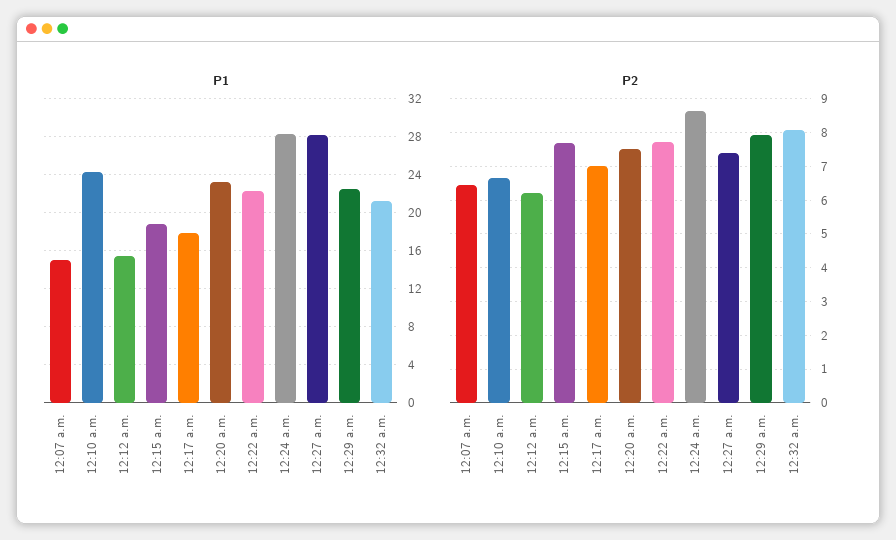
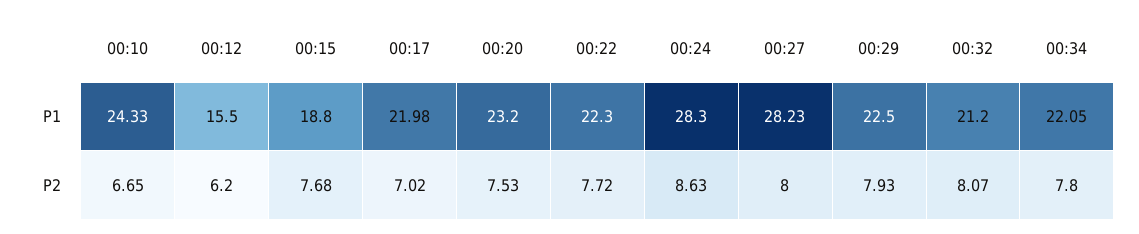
P1, 12:07 a.m.: 15 -> none
P1, 12:17 a.m.: 18 -> 21.98
P2, 12:07 a.m.: 6.4 -> none
P2, 12:27 a.m.: 7.4 -> 8
P1, 00:34: none -> 22.05
P2, 00:34: none -> 7.8

